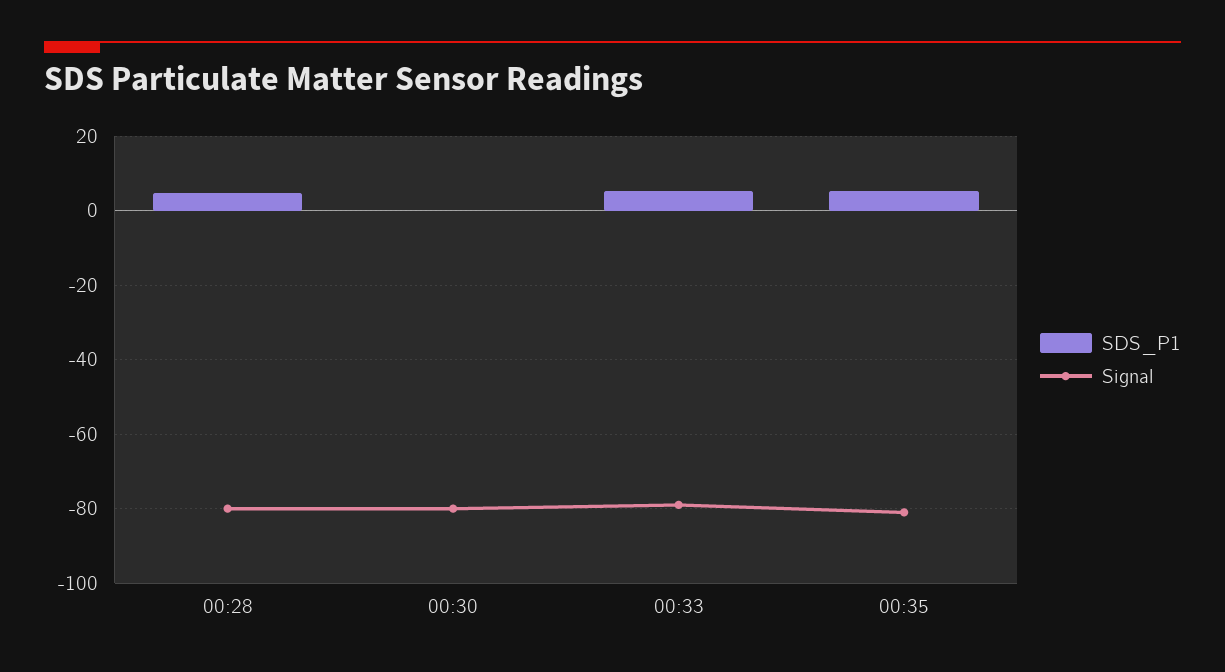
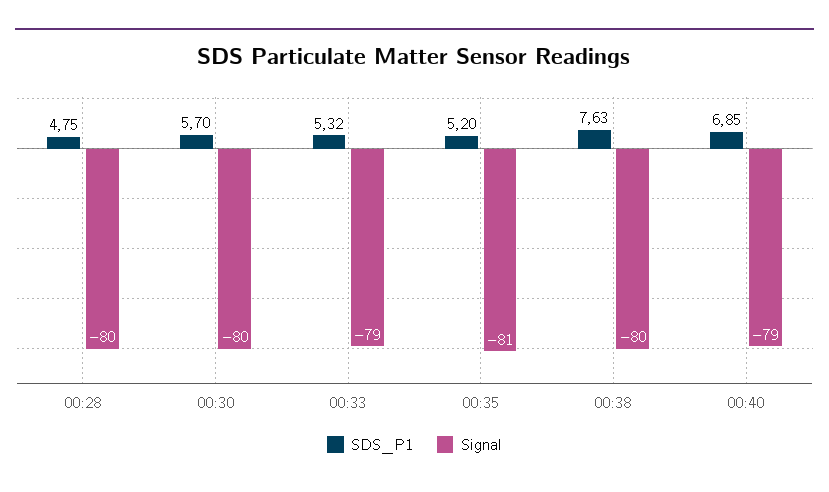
SDS_P1, 00:30: 0 -> 5.7
SDS_P1, 00:38: none -> 7.63
Signal, 00:38: none -> -80
SDS_P1, 00:40: none -> 6.85
Signal, 00:40: none -> -79

